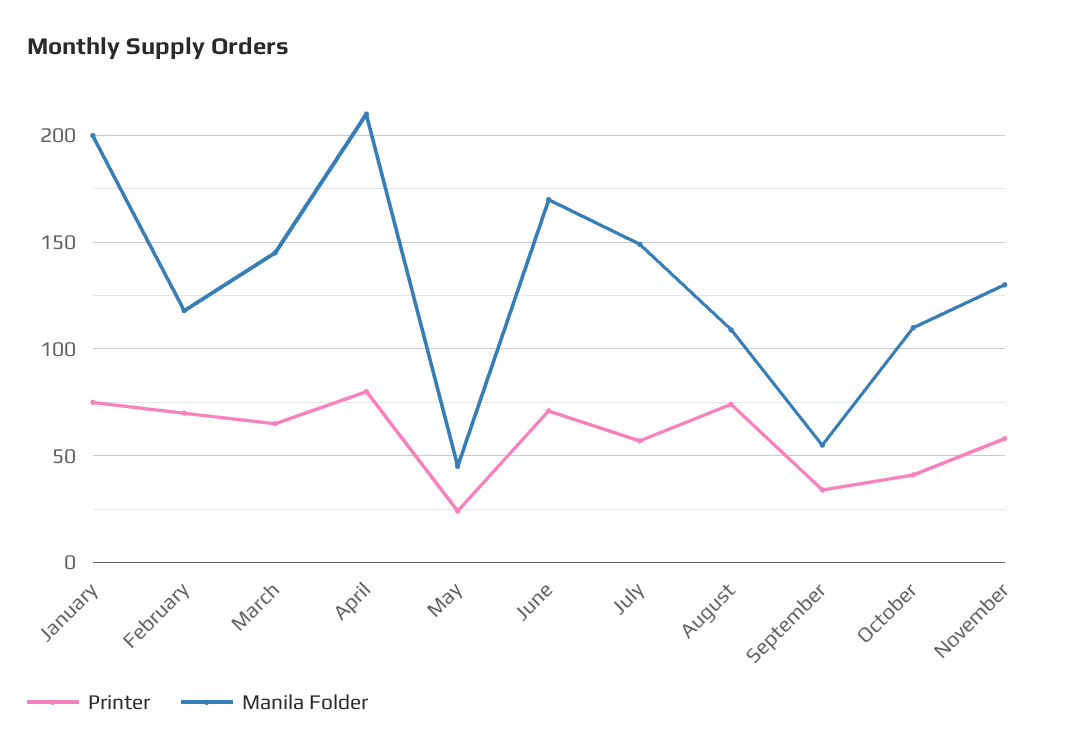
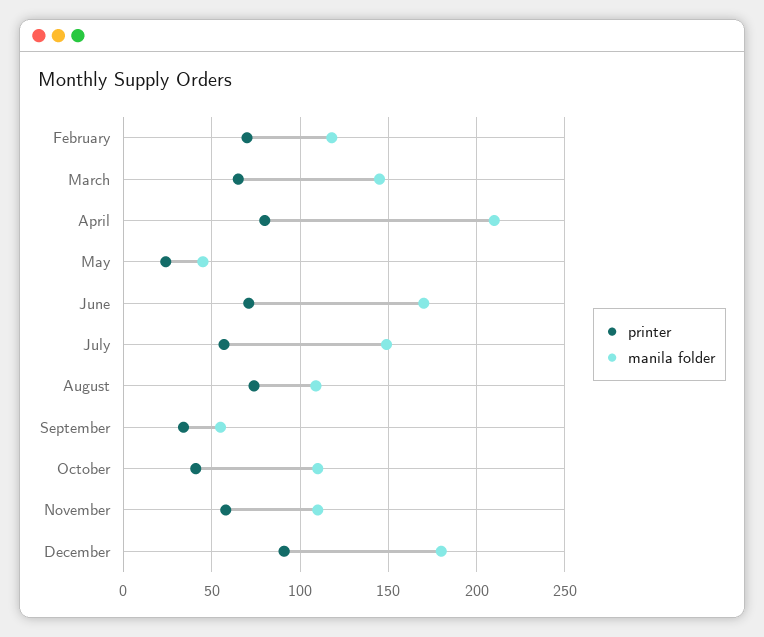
Printer, January: 75 -> none
Manila Folder, January: 200 -> none
Manila Folder, November: 130 -> 110
Printer, December: none -> 90
Manila Folder, December: none -> 180

